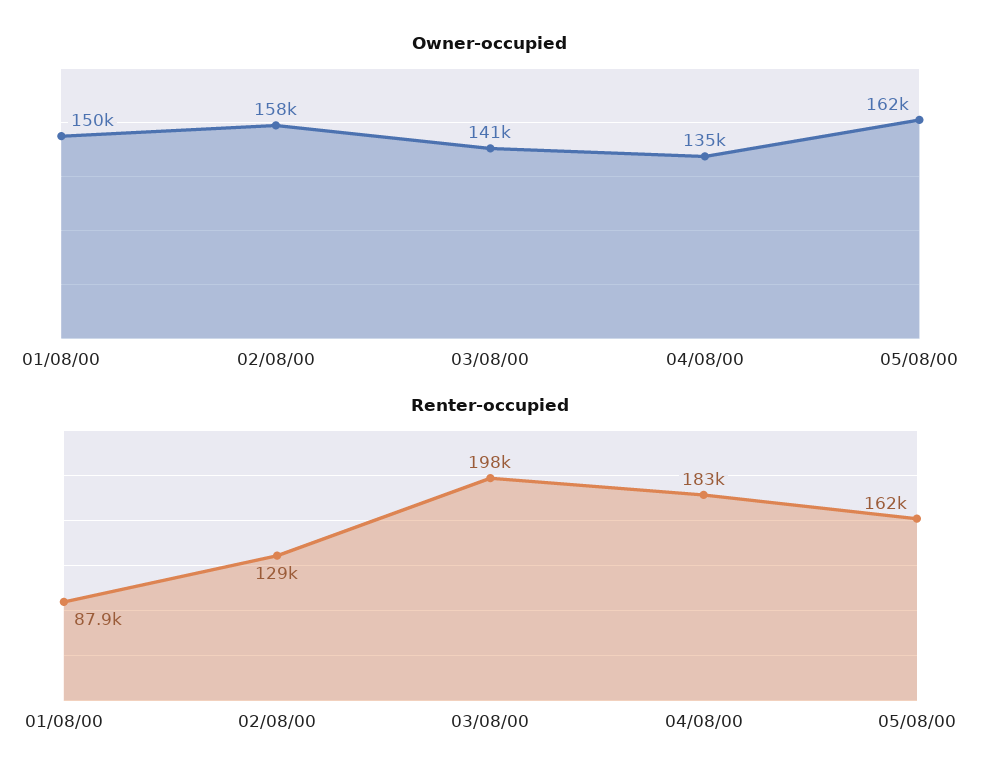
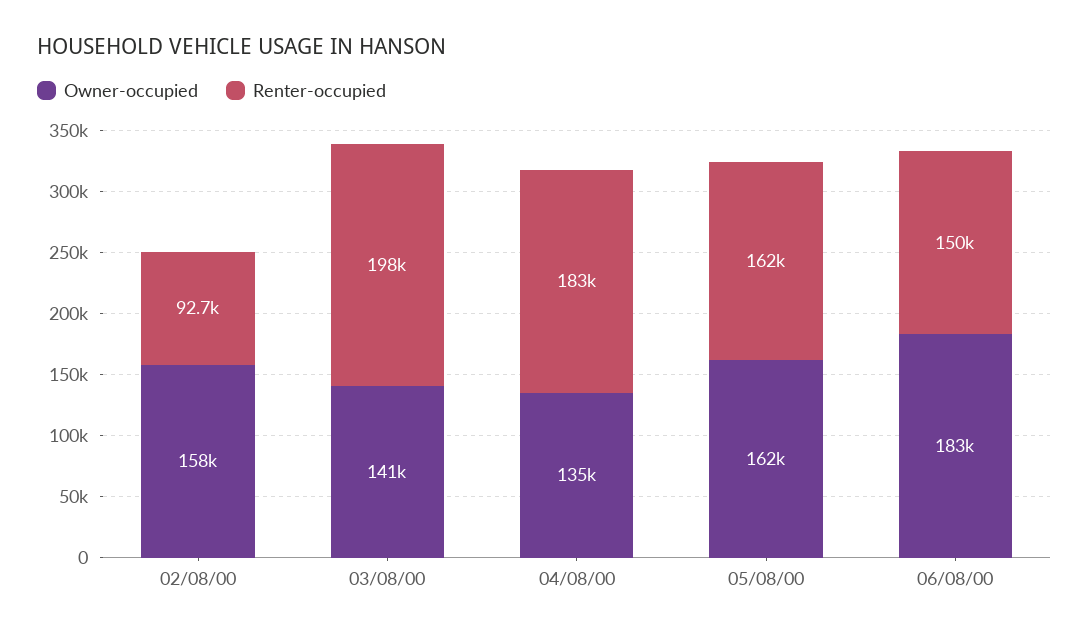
Owner-occupied, 01/08/00: 150000 -> none
Renter-occupied, 01/08/00: 87900 -> none
Renter-occupied, 02/08/00: 129000 -> 92700
Owner-occupied, 06/08/00: none -> 183000
Renter-occupied, 06/08/00: none -> 150000

